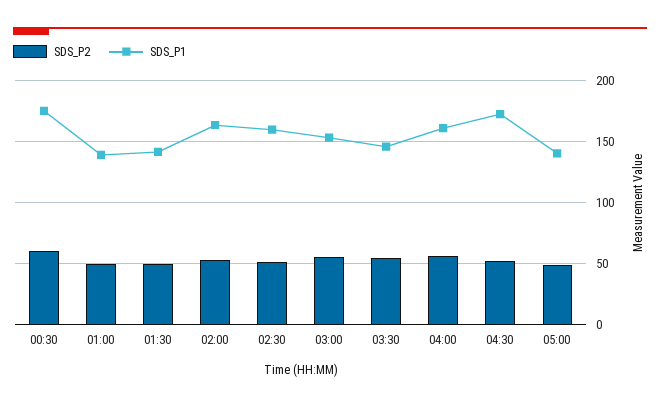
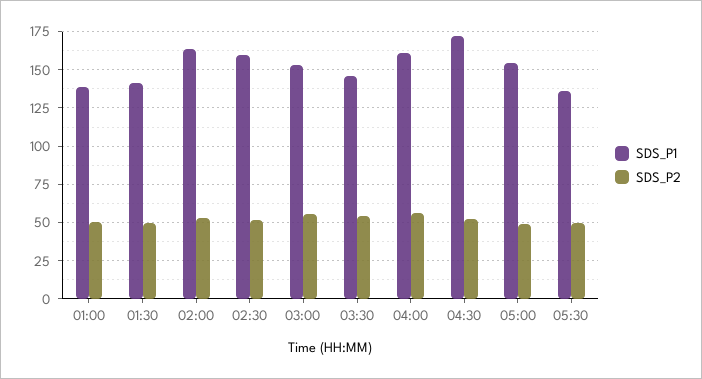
SDS_P2, 00:30: 60 -> none
SDS_P1, 00:30: 175 -> none
SDS_P1, 05:00: 140 -> 155
SDS_P1, 05:30: none -> 135
SDS_P2, 05:30: none -> 50

